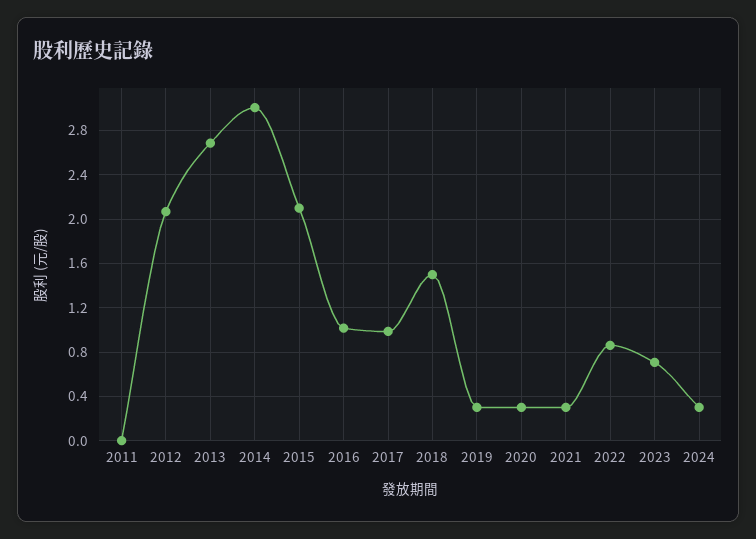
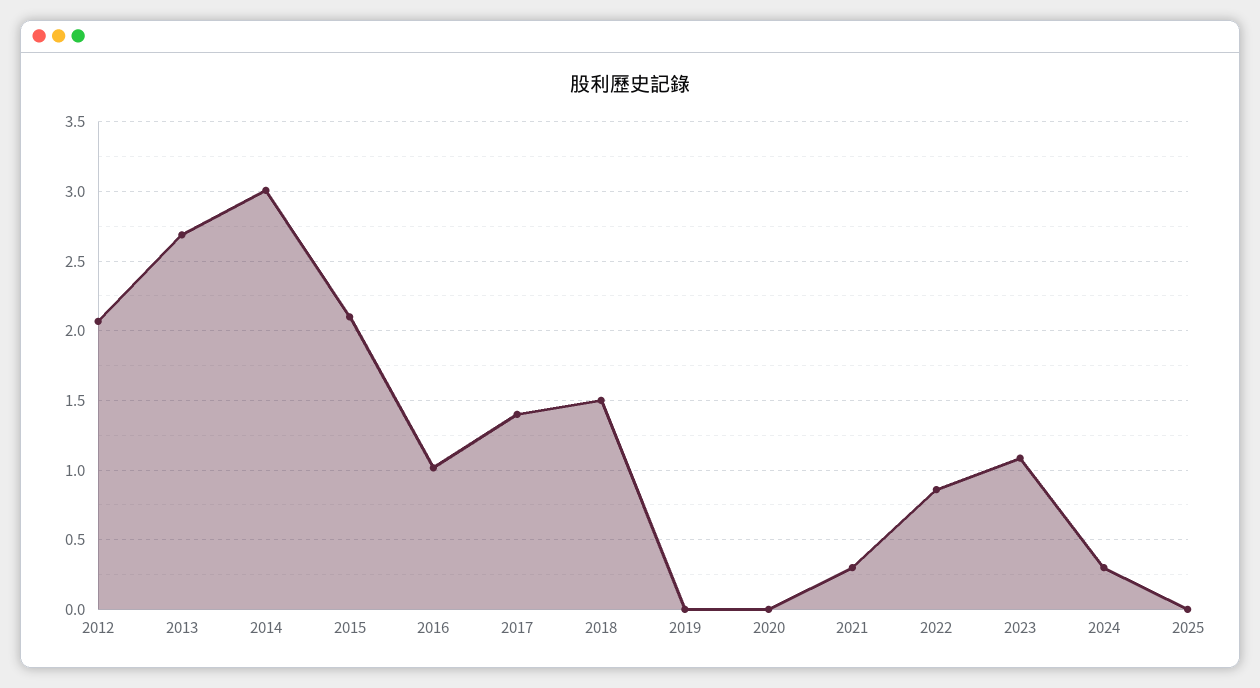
2011: 0 -> none
2017: 1 -> 1.4
2019: 0.3 -> 0
2020: 0.3 -> 0
2023: 0.7 -> 1.1
2025: none -> 0

